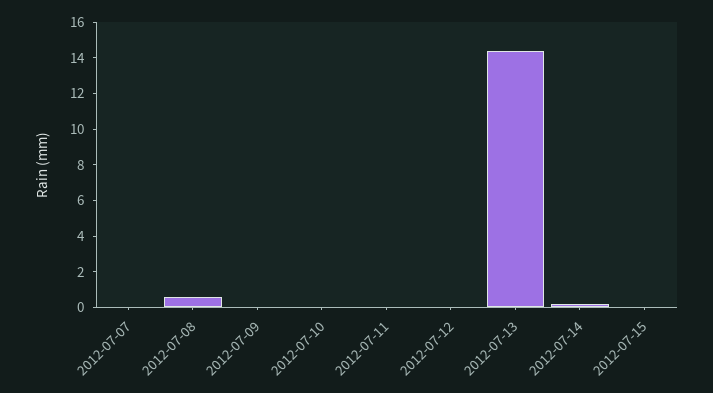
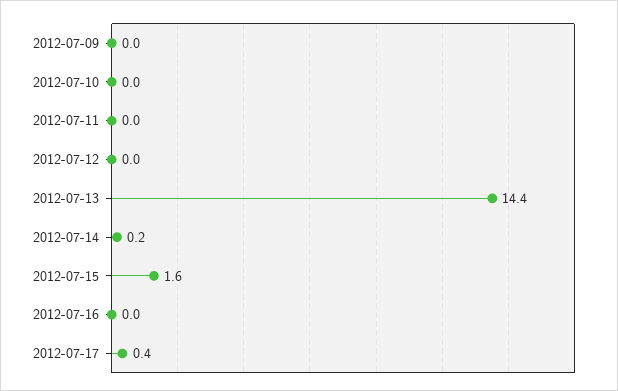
2012-07-07: 0 -> none
2012-07-08: 0.5 -> none
2012-07-15: 0 -> 1.6
2012-07-16: none -> 0
2012-07-17: none -> 0.4

